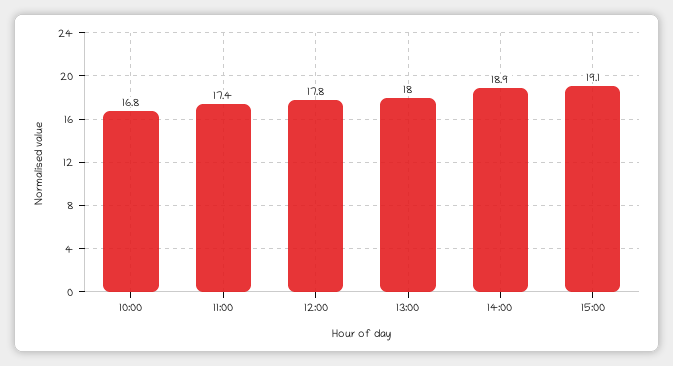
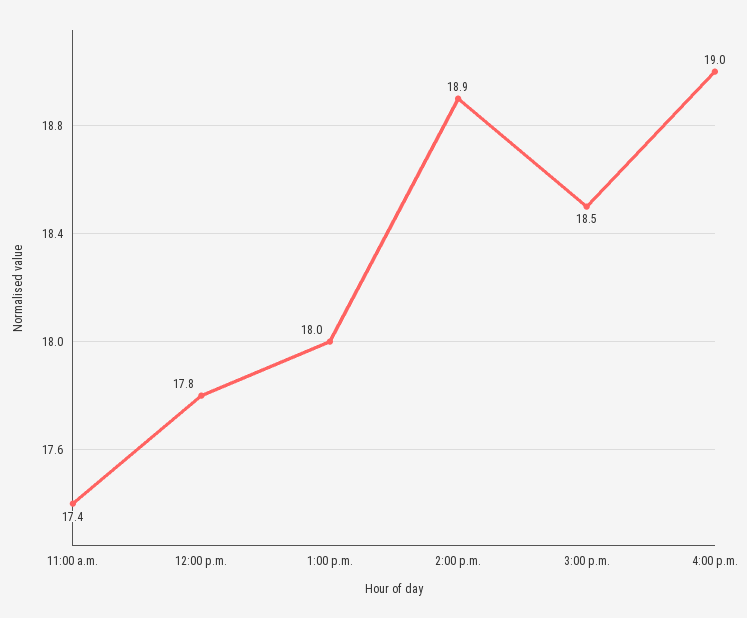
10:00: 16.8 -> none
15:00: 19.1 -> 18.5
4:00 p.m.: none -> 19

